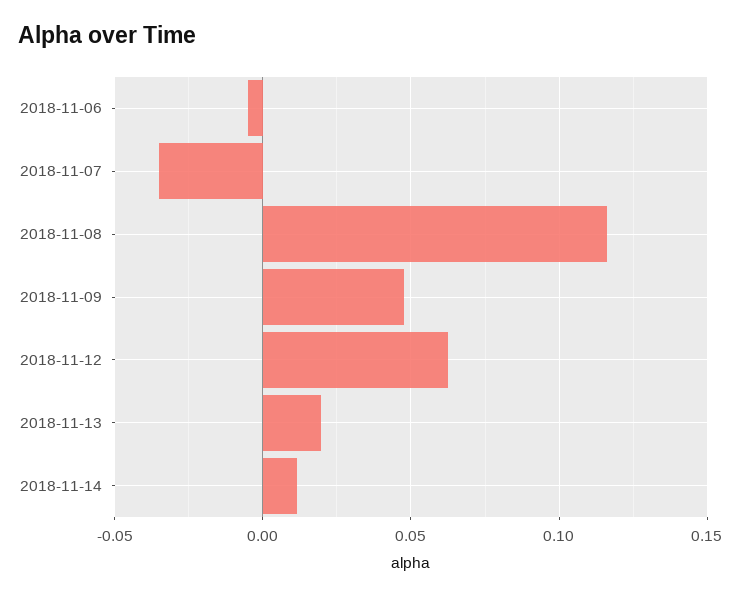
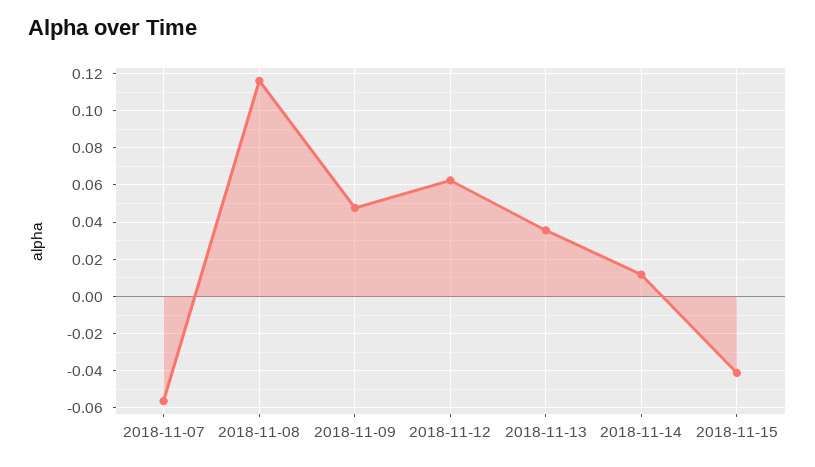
2018-11-06: -0.005 -> none
2018-11-07: -0.035 -> -0.055
2018-11-13: 0.02 -> 0.035
2018-11-15: none -> -0.04

